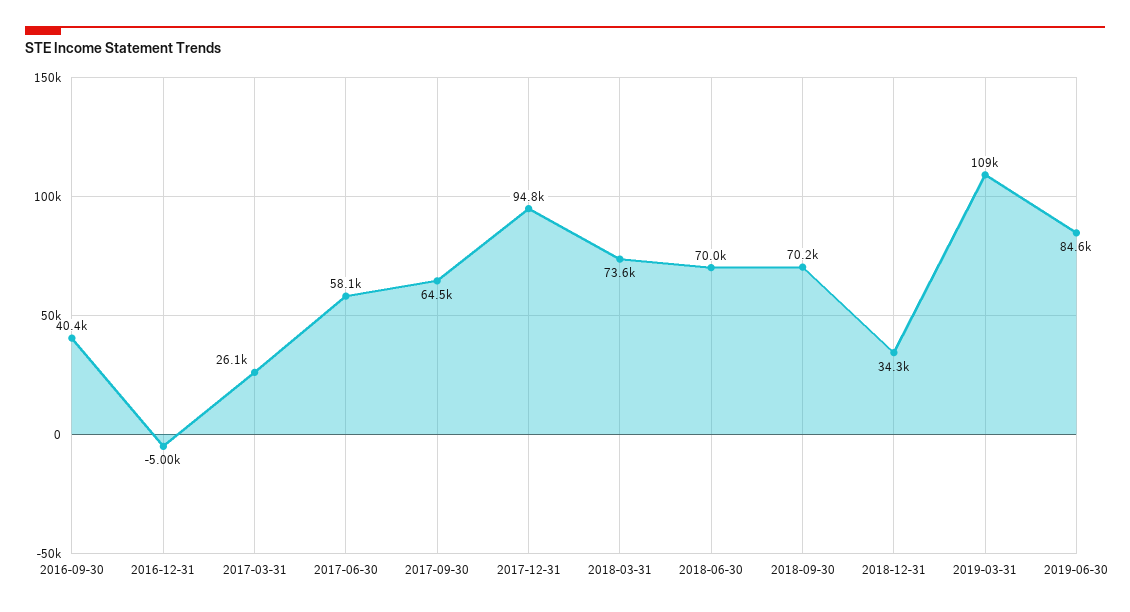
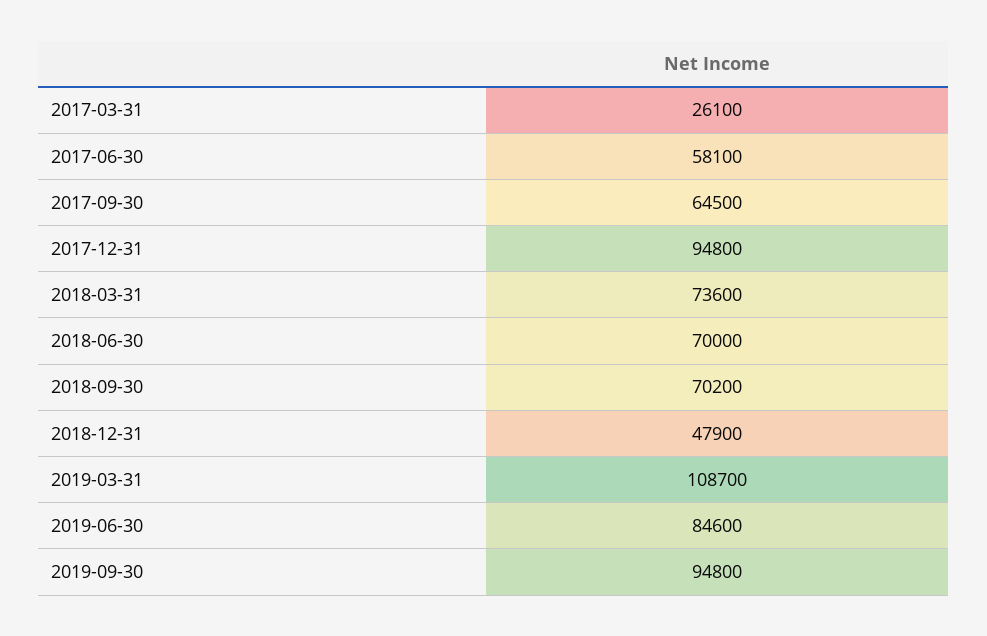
2016-09-30: 40400 -> none
2016-12-31: -5000 -> none
2018-12-31: 34300 -> 47900
2019-09-30: none -> 94800

